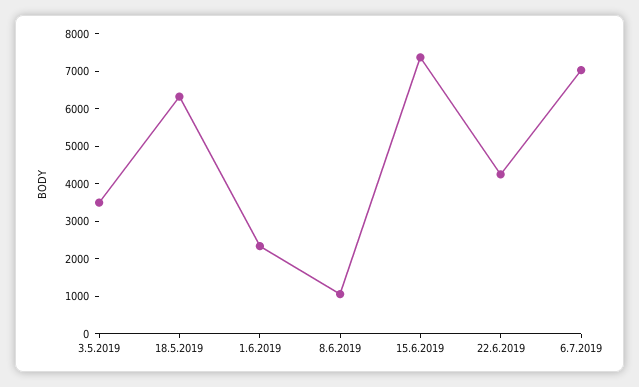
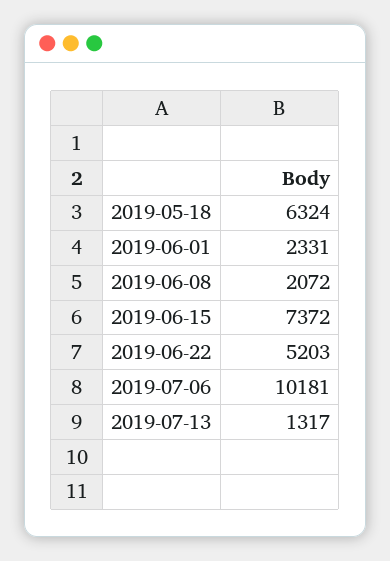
3.5.2019: 3500 -> none
8.6.2019: 1000 -> 2072
22.6.2019: 4250 -> 5203
6.7.2019: 7000 -> 10181
2019-07-13: none -> 1317

